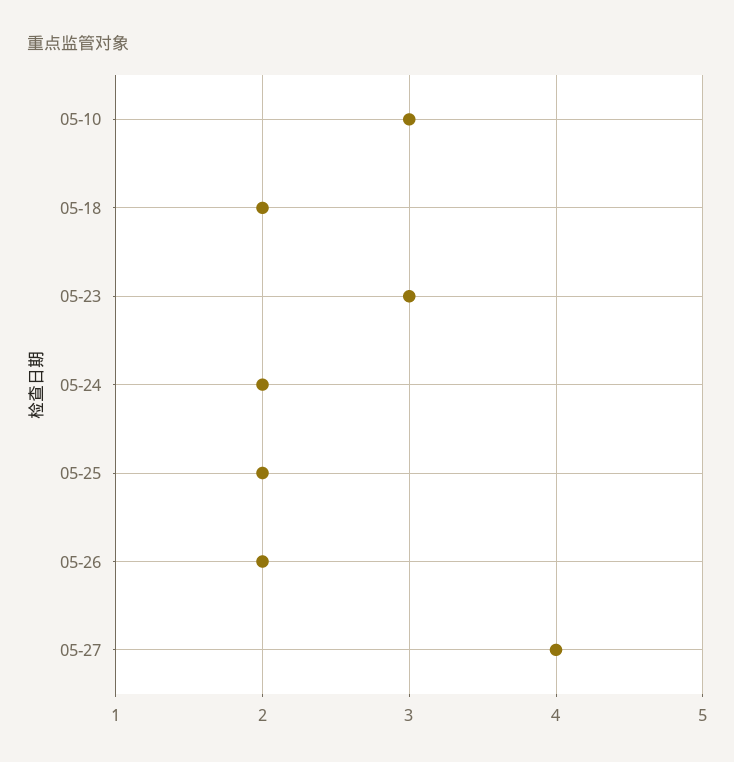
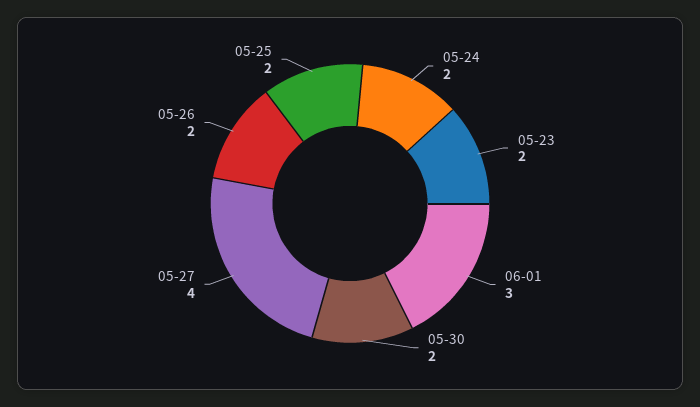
05-10: 3 -> none
05-18: 2 -> none
05-23: 3 -> 2
06-01: none -> 3
05-30: none -> 2

